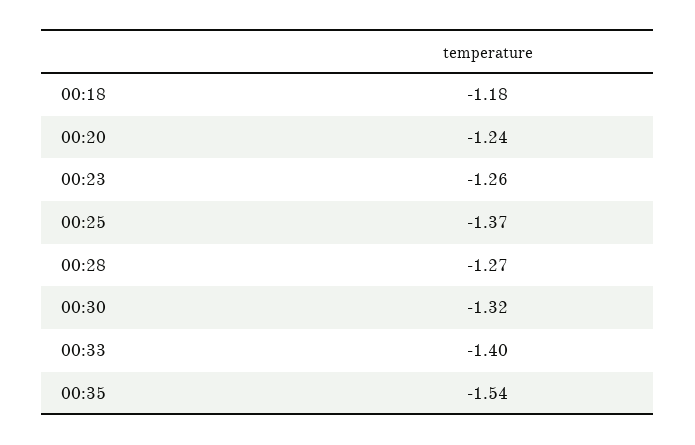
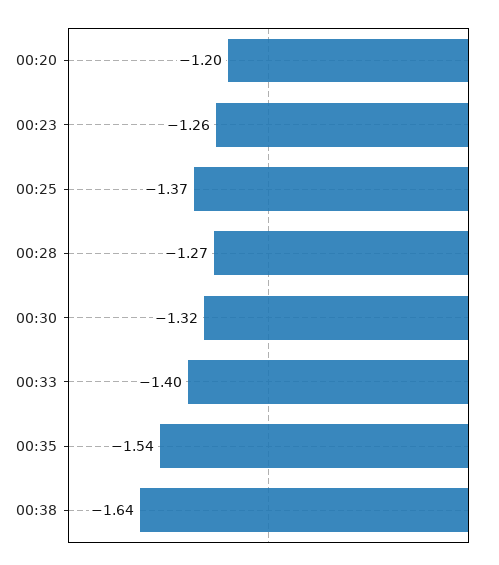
00:18: -1.18 -> none
00:20: -1.24 -> -1.2
00:38: none -> -1.64

